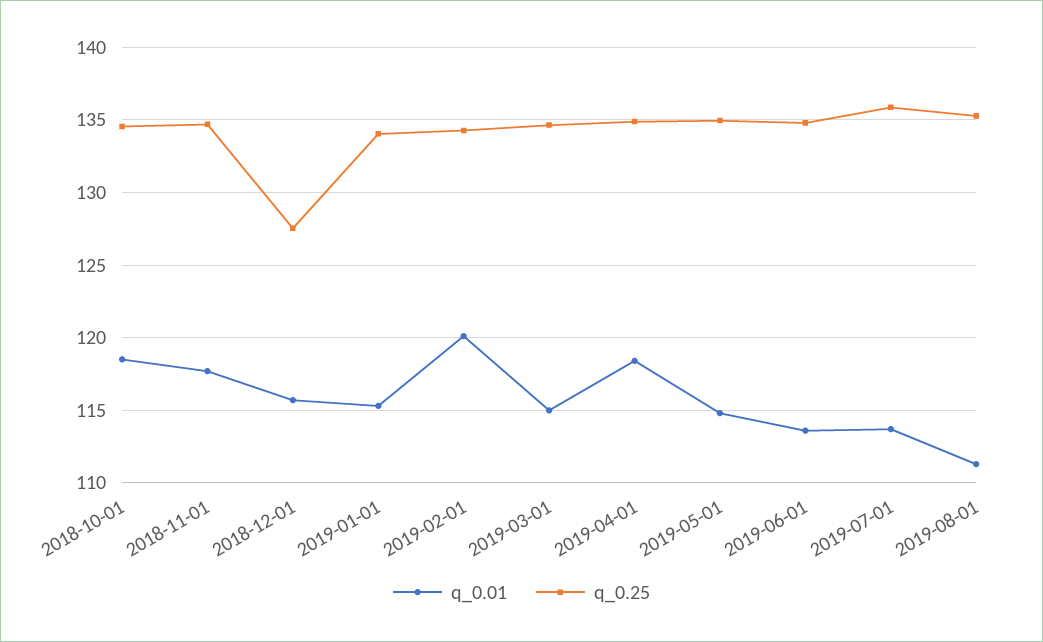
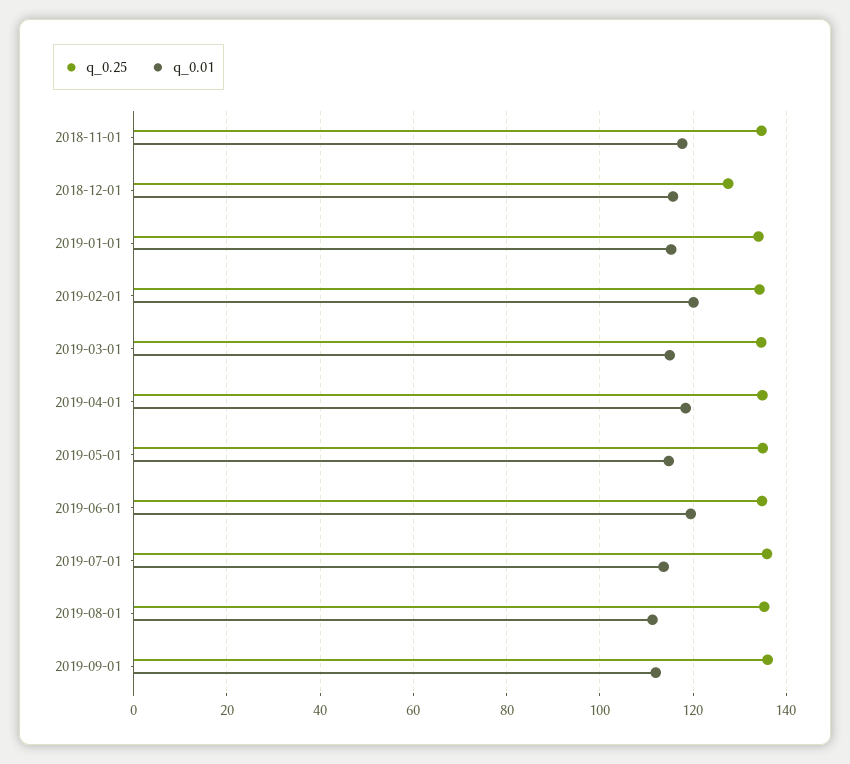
q_0.01, 2018-10-01: 118.5 -> none
q_0.25, 2018-10-01: 134.5 -> none
q_0.01, 2019-06-01: 113.5 -> 120
q_0.25, 2019-09-01: none -> 136
q_0.01, 2019-09-01: none -> 112

